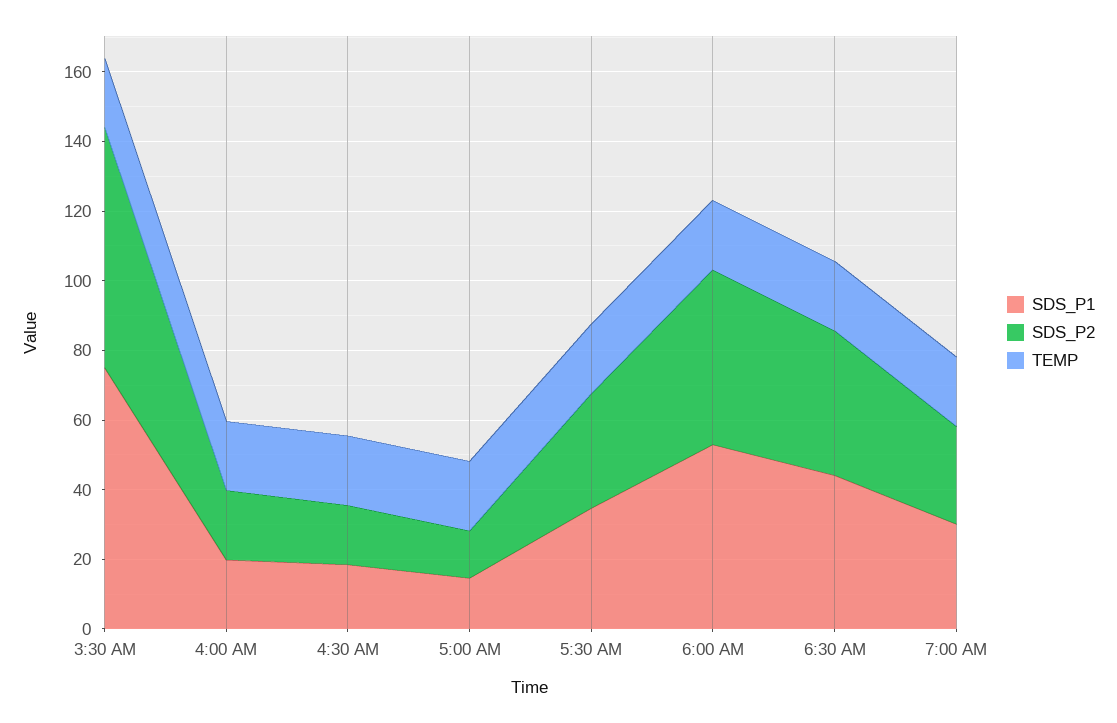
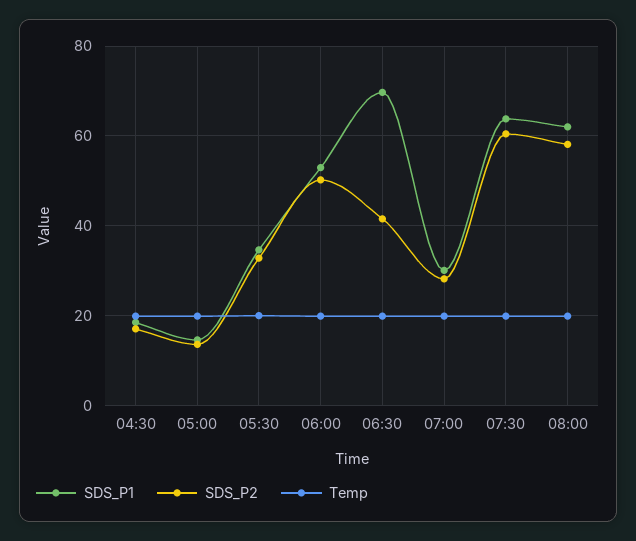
SDS_P1, 3:30 AM: 75 -> none
SDS_P2, 3:30 AM: 70 -> none
TEMP, 3:30 AM: 20 -> none
SDS_P1, 4:00 AM: 20 -> none
SDS_P2, 4:00 AM: 20 -> none
TEMP, 4:00 AM: 20 -> none
SDS_P1, 6:30 AM: 45 -> 70
SDS_P1, 07:30: none -> 64
SDS_P2, 07:30: none -> 60
TEMP, 07:30: none -> 20
SDS_P1, 08:00: none -> 62
SDS_P2, 08:00: none -> 58
TEMP, 08:00: none -> 20

